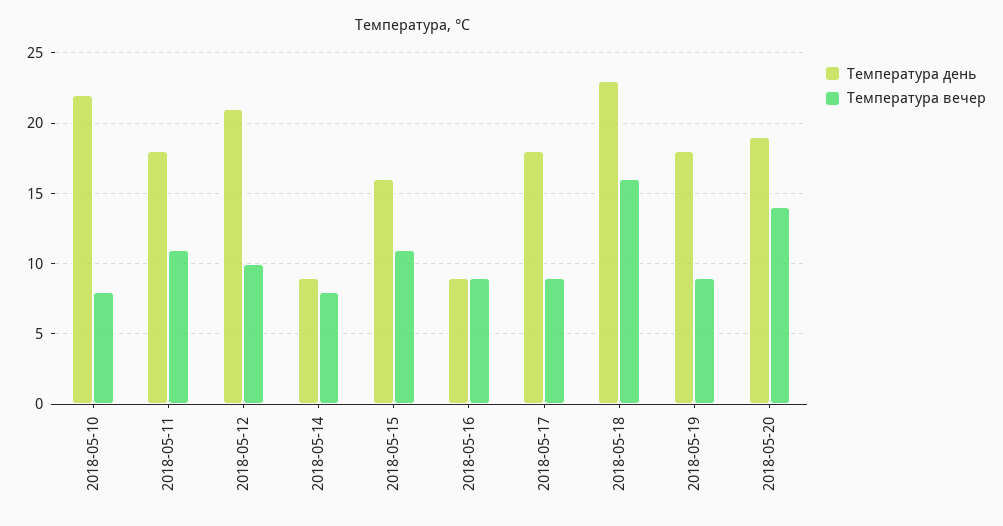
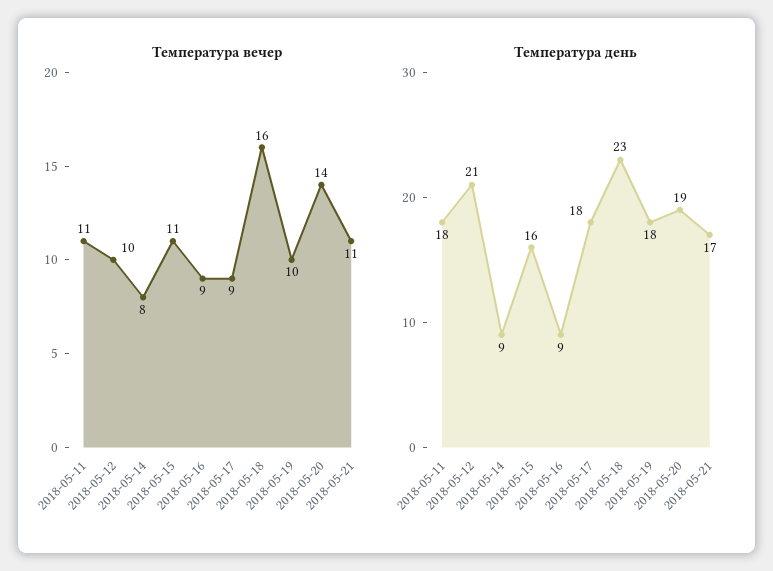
Температура день, 2018-05-10: 22 -> none
Температура вечер, 2018-05-10: 8 -> none
Температура вечер, 2018-05-19: 9 -> 10
Температура вечер, 2018-05-21: none -> 11
Температура день, 2018-05-21: none -> 17

